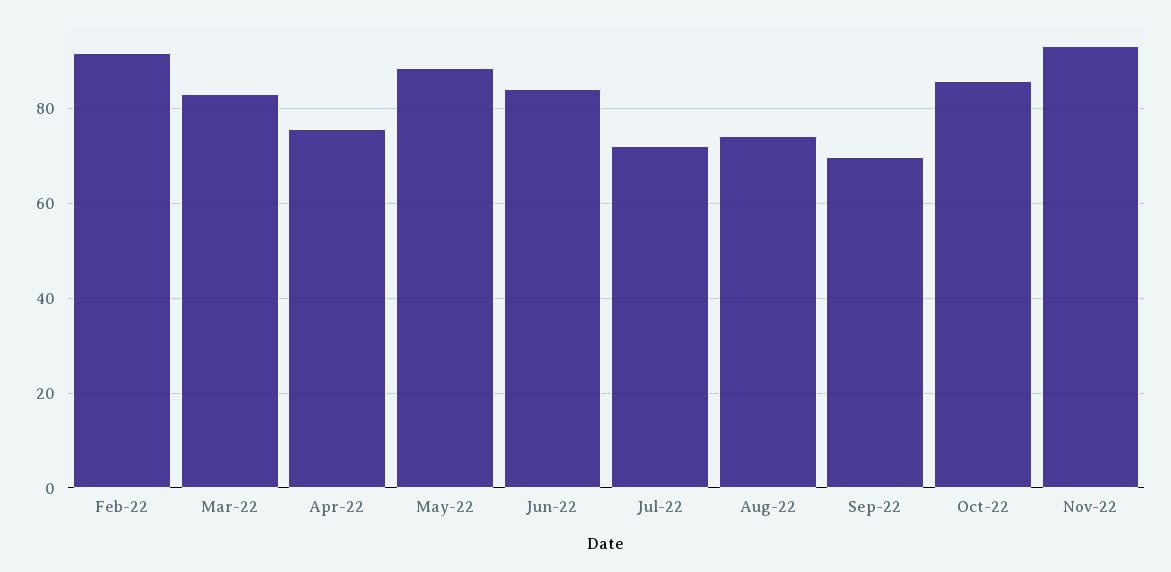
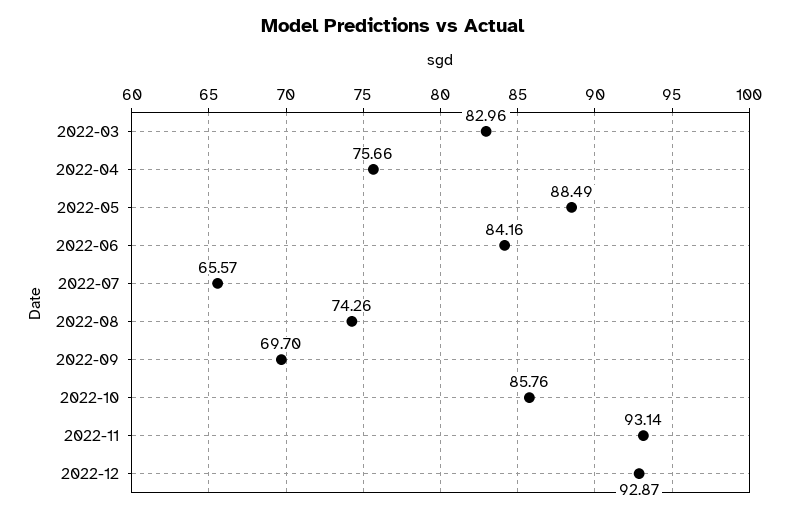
Feb-22: 92 -> none
Jul-22: 72 -> 65.57
2022-12: none -> 92.87

